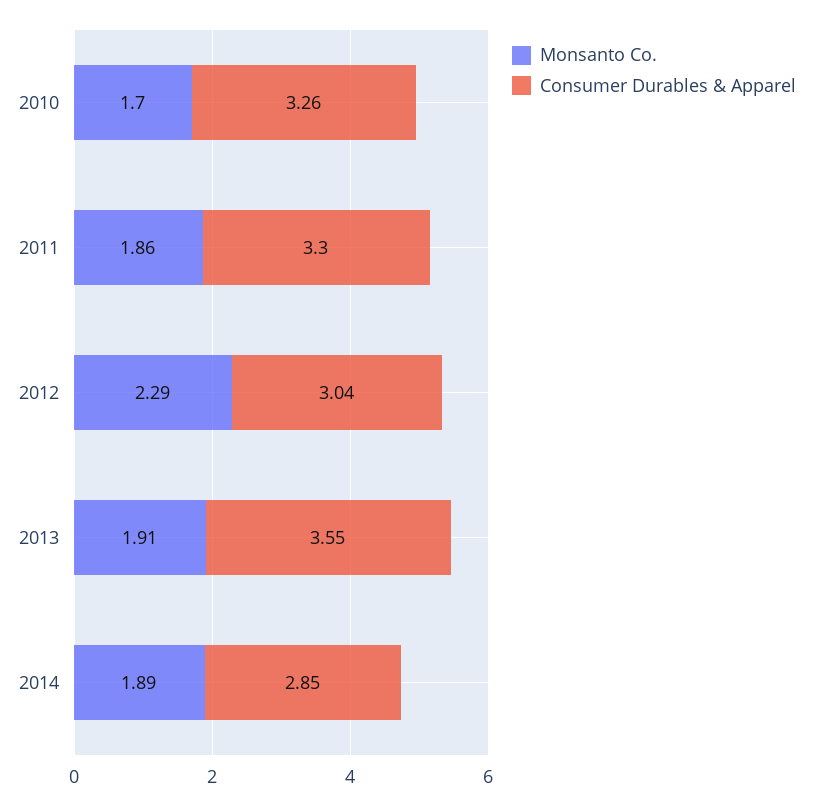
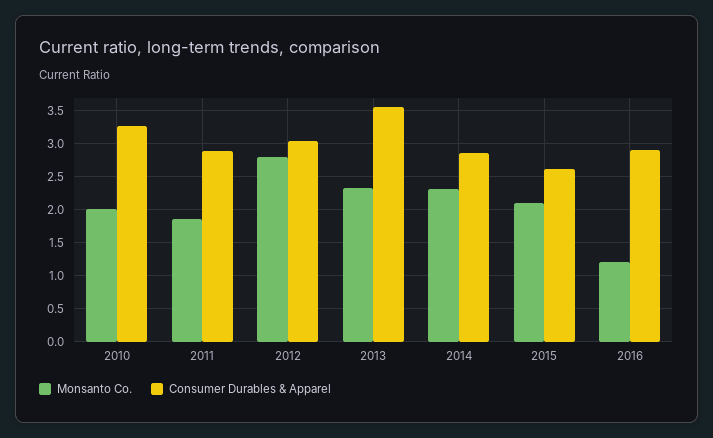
Monsanto Co., 2010: 1.7 -> 2
Consumer Durables & Apparel, 2011: 3.3 -> 2.9
Monsanto Co., 2012: 2.29 -> 2.8
Monsanto Co., 2013: 1.91 -> 2.3
Monsanto Co., 2014: 1.89 -> 2.3
Monsanto Co., 2015: none -> 2.1
Consumer Durables & Apparel, 2015: none -> 2.6
Monsanto Co., 2016: none -> 1.2
Consumer Durables & Apparel, 2016: none -> 2.9

